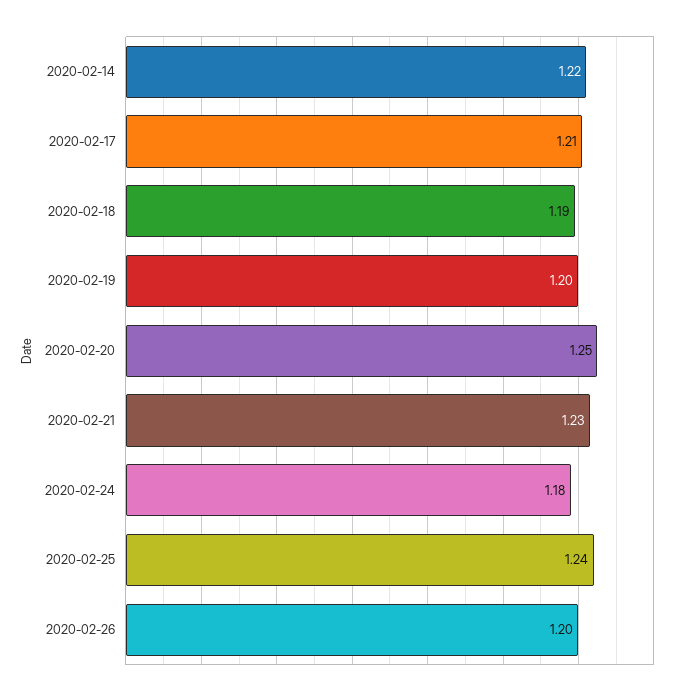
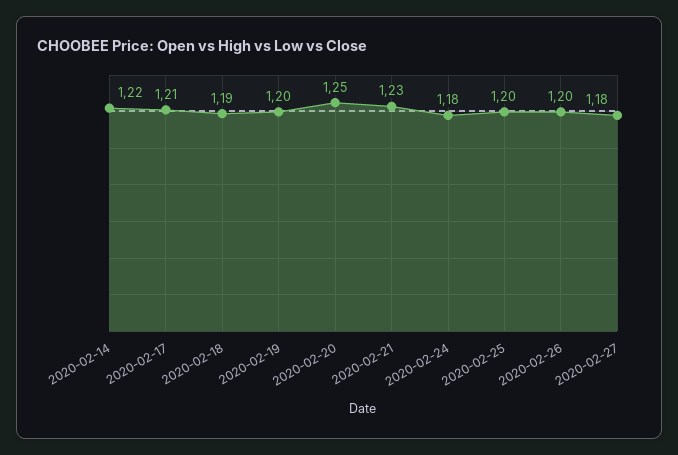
2020-02-25: 1.24 -> 1.2
2020-02-27: none -> 1.18

